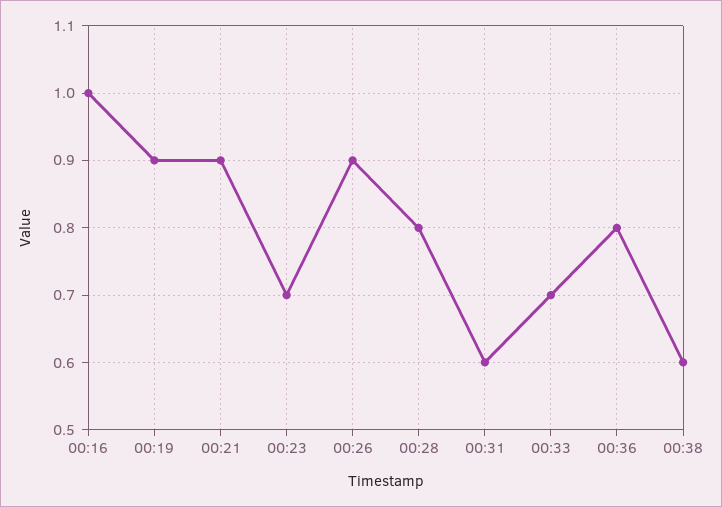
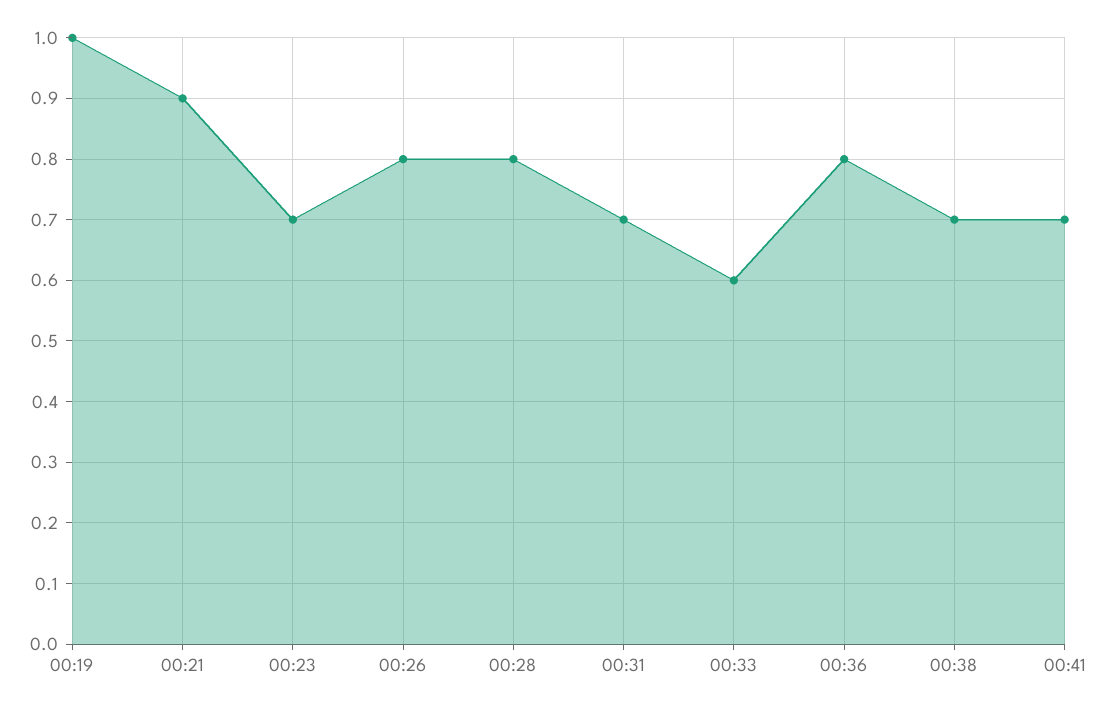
00:16: 1 -> none
00:19: 0.9 -> 1
00:26: 0.9 -> 0.8
00:31: 0.6 -> 0.7
00:33: 0.7 -> 0.6
00:38: 0.6 -> 0.7
00:41: none -> 0.7

